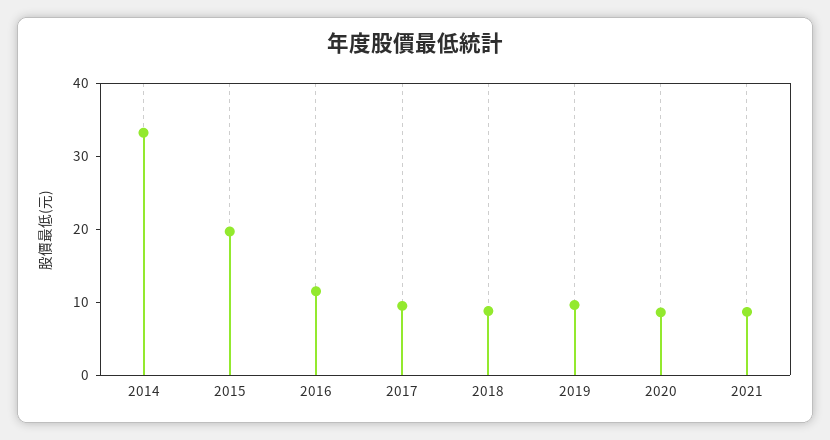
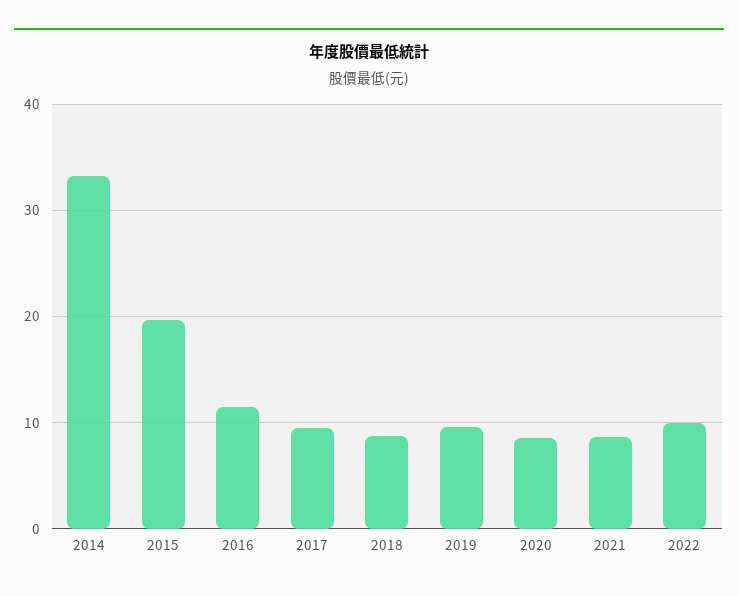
2022: none -> 10

